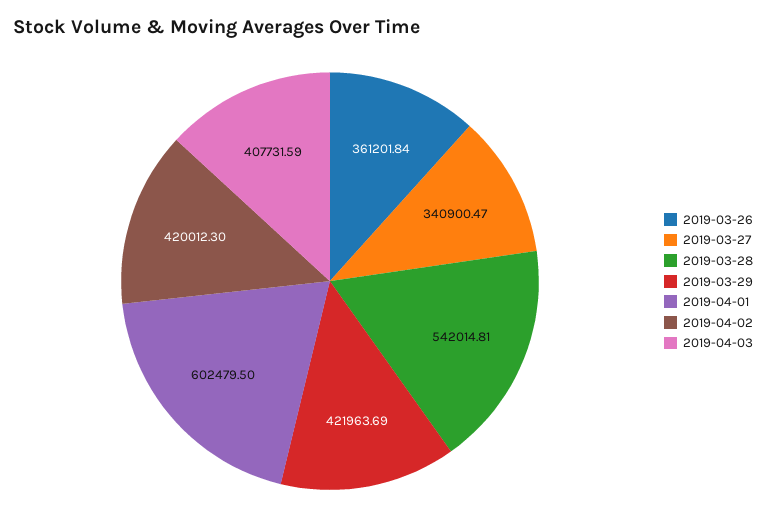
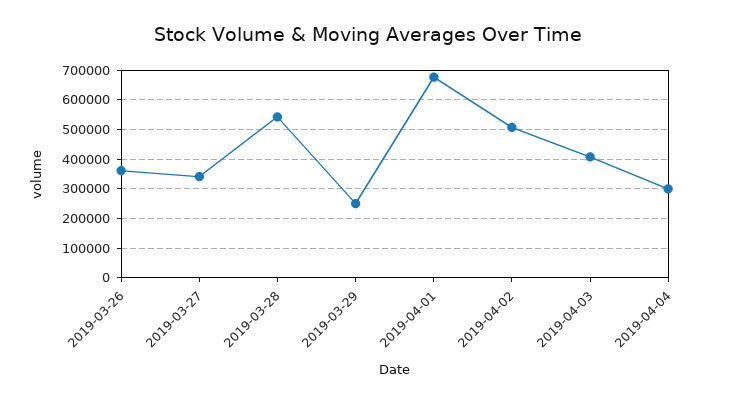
2019-03-29: 421963.69 -> 250000
2019-04-01: 602479.5 -> 675000
2019-04-02: 420012.3 -> 500000
2019-04-04: none -> 300000

